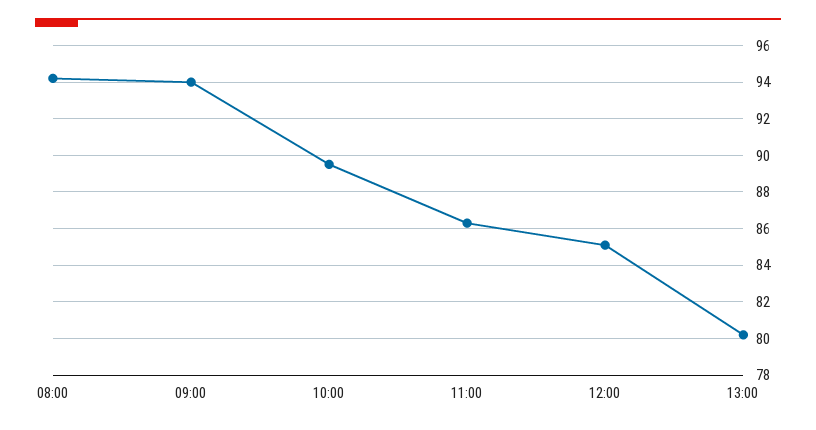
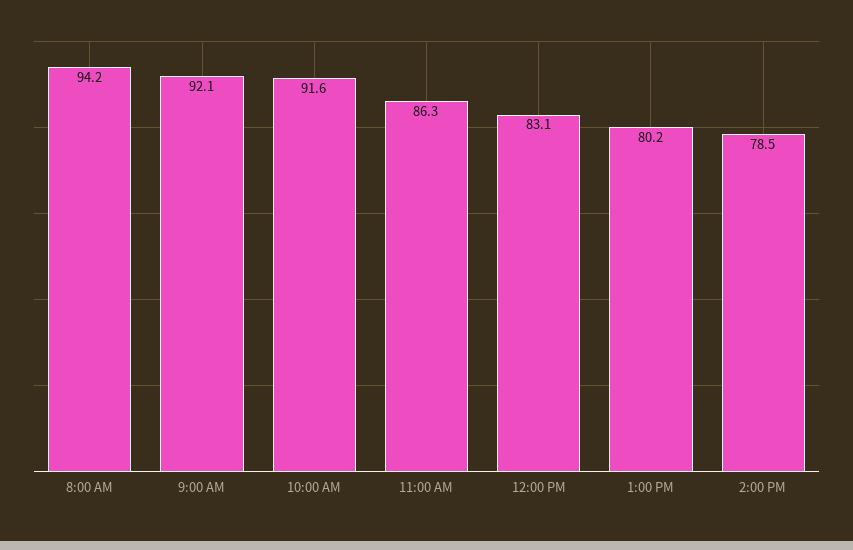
09:00: 94 -> 92.1
10:00: 89.5 -> 91.6
12:00: 85 -> 83.1
2:00 PM: none -> 78.5

